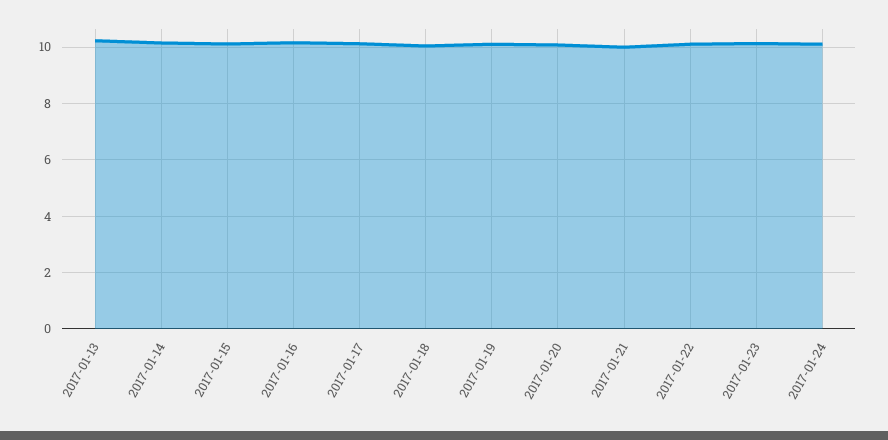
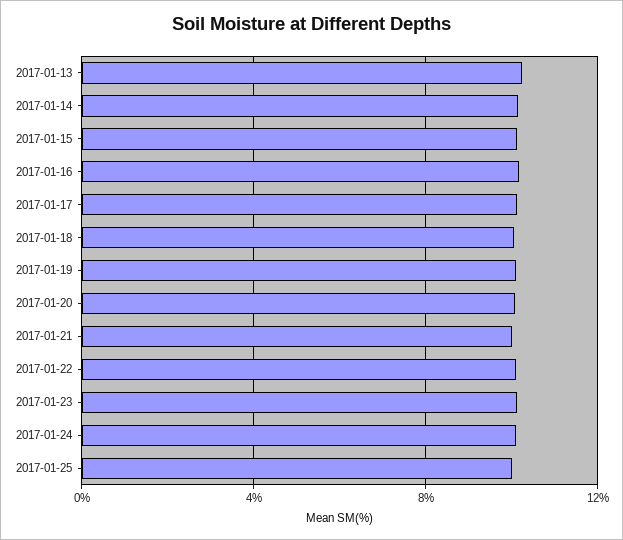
2017-01-25: none -> 10

